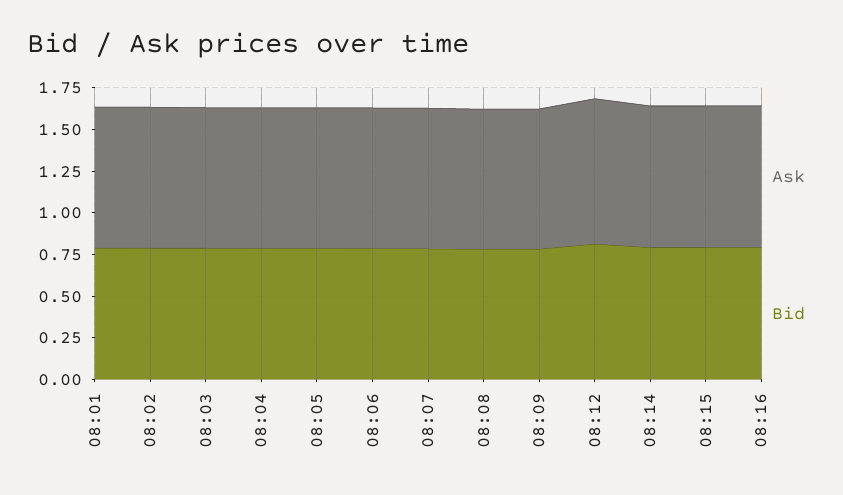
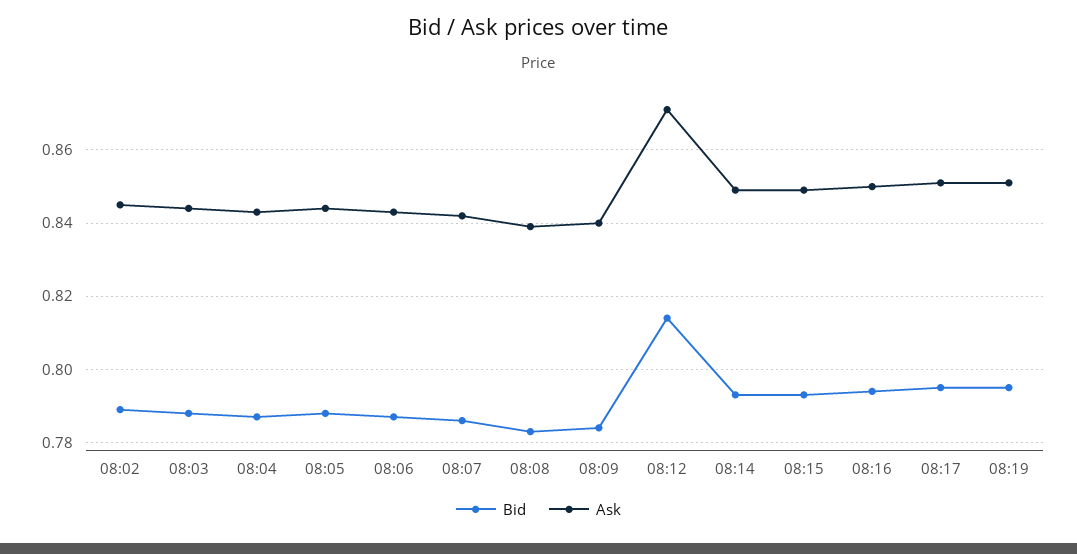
Ask, 08:01: 0.85 -> none
Bid, 08:01: 0.8 -> none
Bid, 08:17: none -> 0.795
Ask, 08:17: none -> 0.85
Bid, 08:19: none -> 0.795
Ask, 08:19: none -> 0.85

